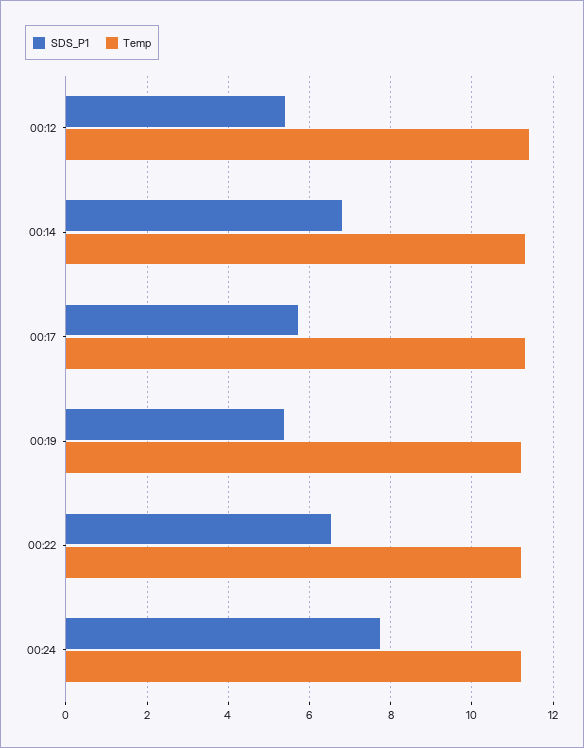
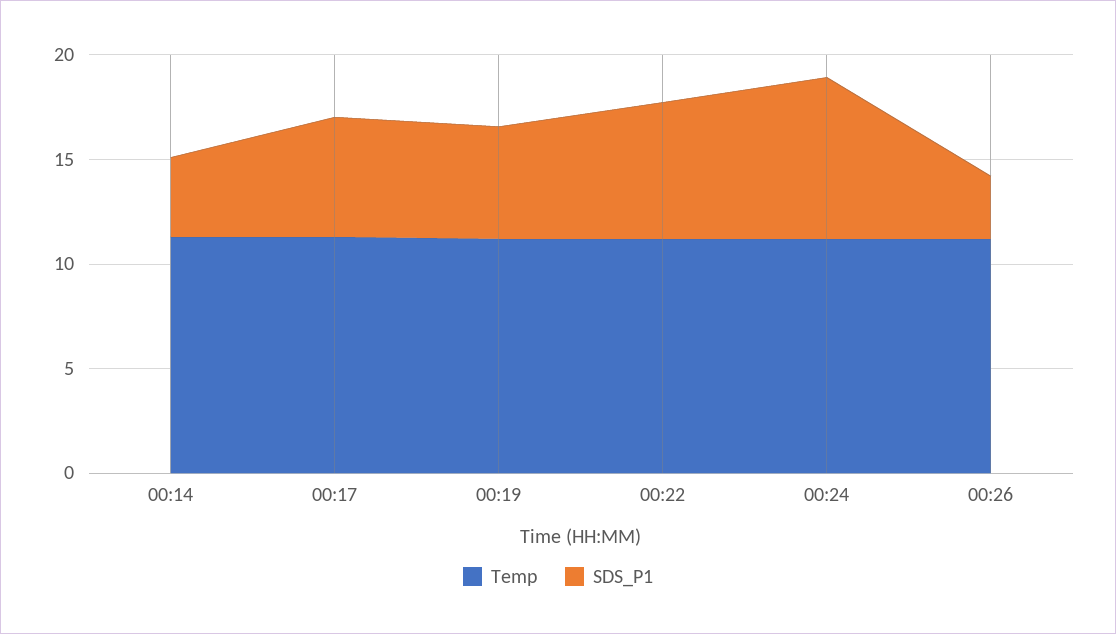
SDS_P1, 00:12: 5.4 -> none
Temp, 00:12: 11.4 -> none
SDS_P1, 00:14: 6.8 -> 4
Temp, 00:26: none -> 11
SDS_P1, 00:26: none -> 3

